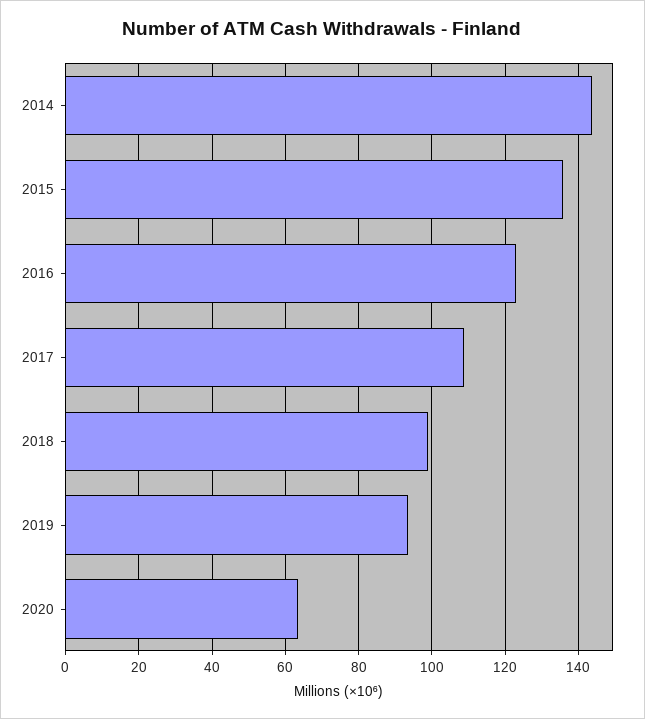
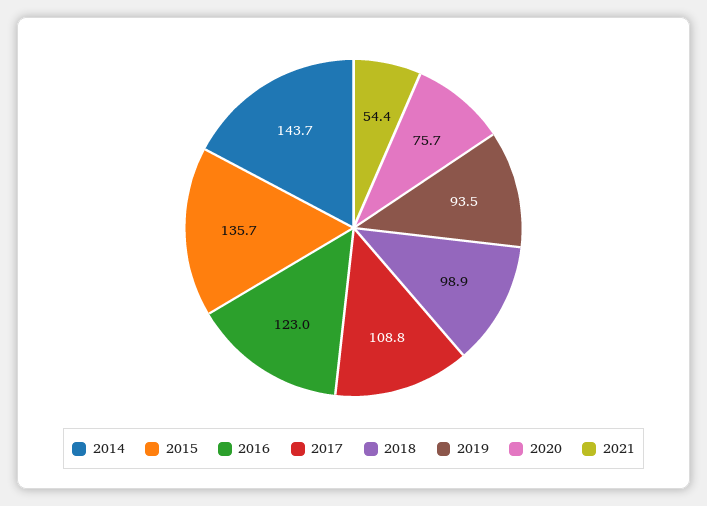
2020: 64 -> 75.7
2021: none -> 54.4

